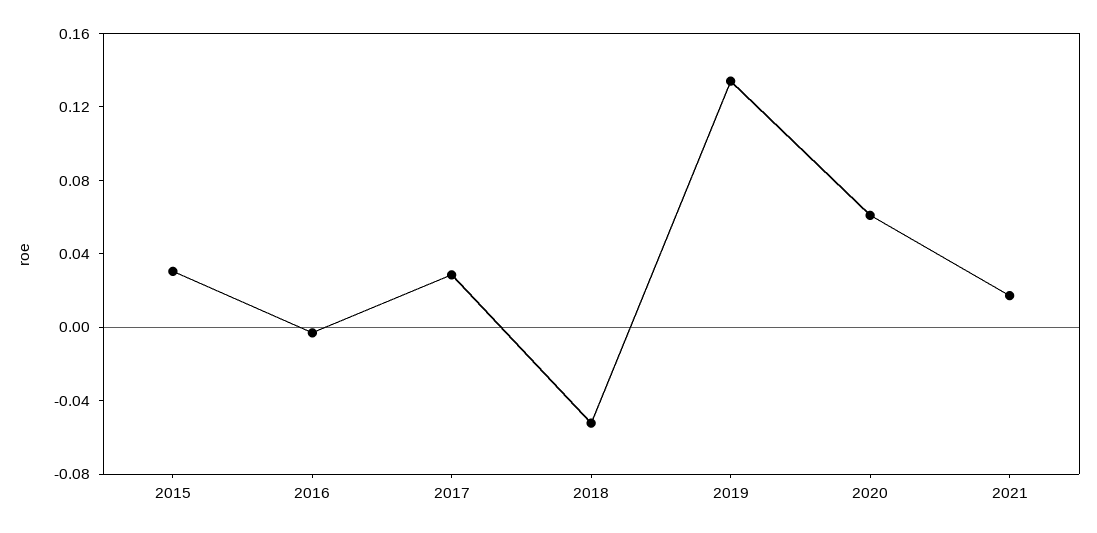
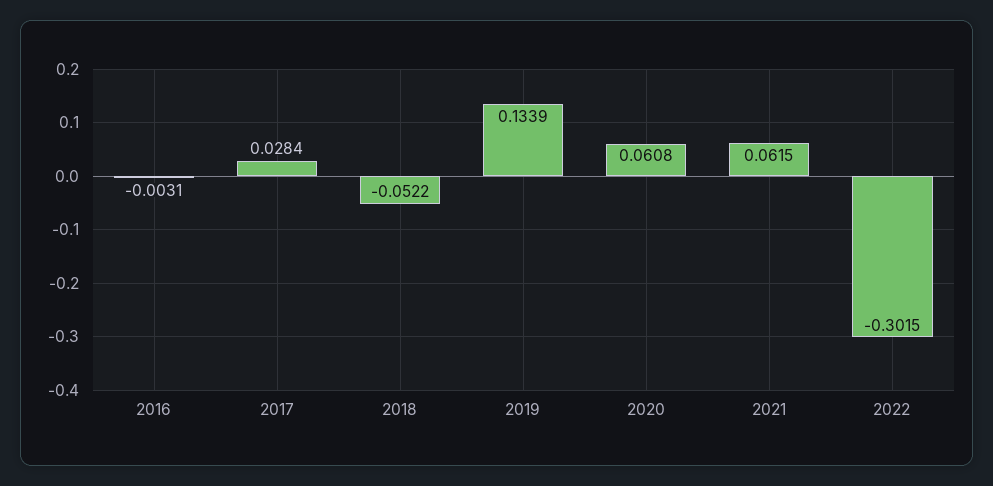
2015: 0.03 -> none
2021: 0.02 -> 0.0615
2022: none -> -0.3015

